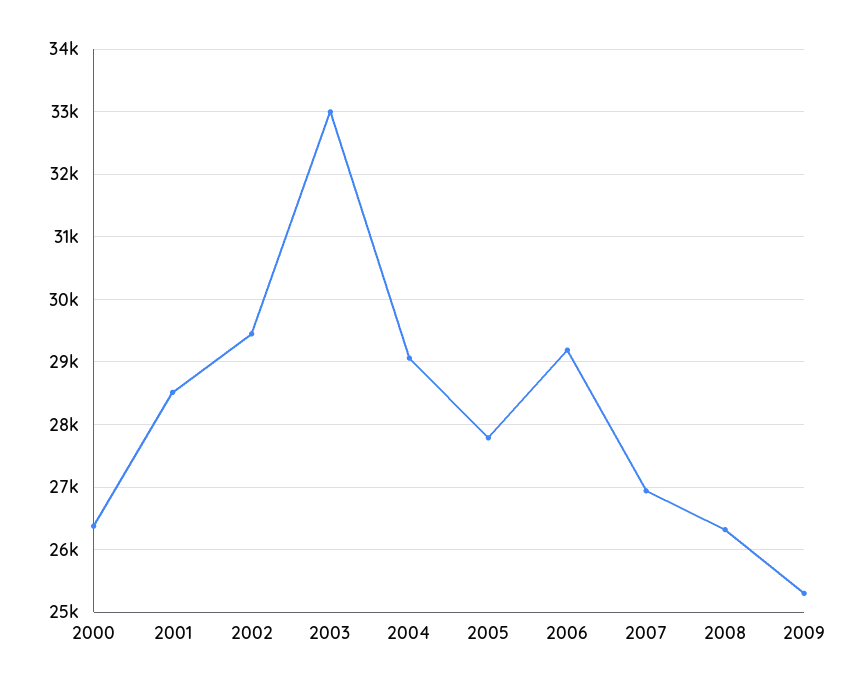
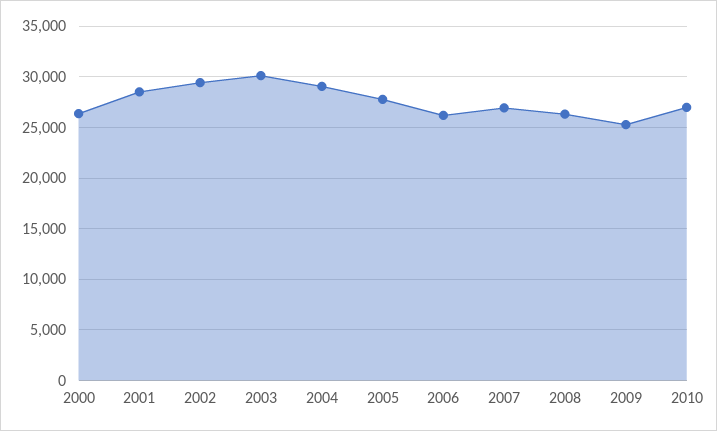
2003: 33000 -> 30000
2006: 29200 -> 26000
2010: none -> 27000

